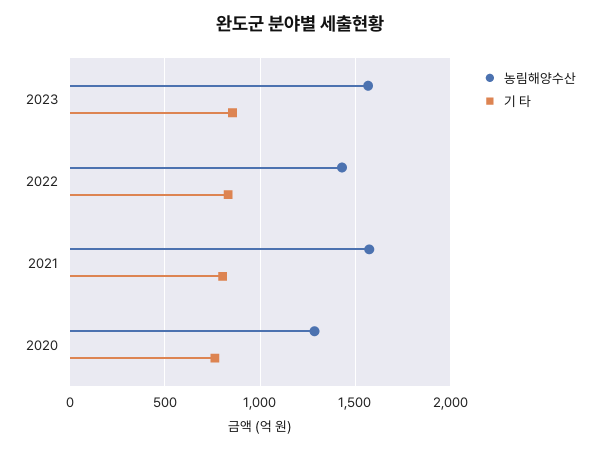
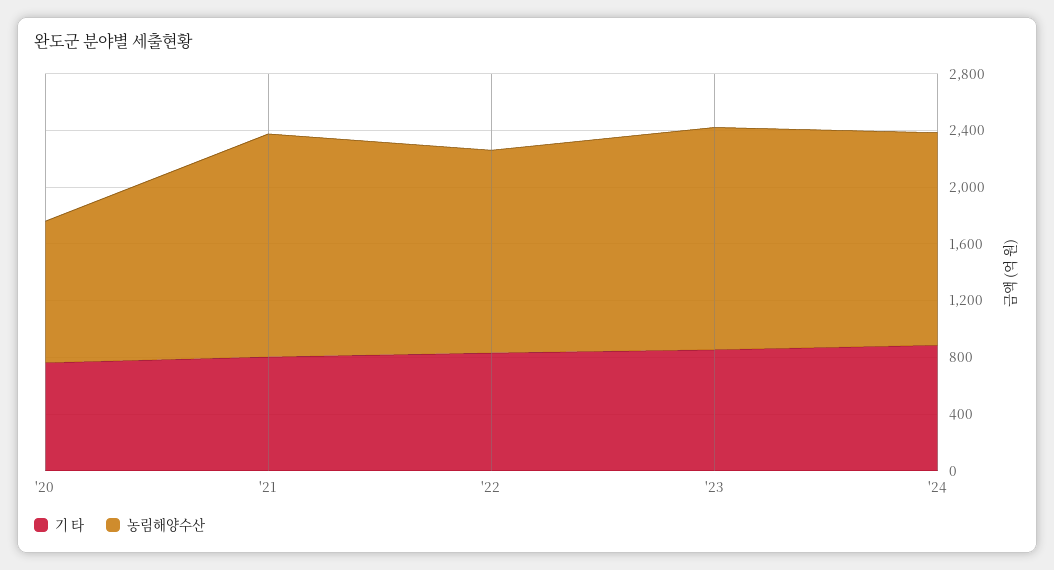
농림해양수산, 2020: 1300 -> 1000
기 타, '24: none -> 900
농림해양수산, '24: none -> 1500

